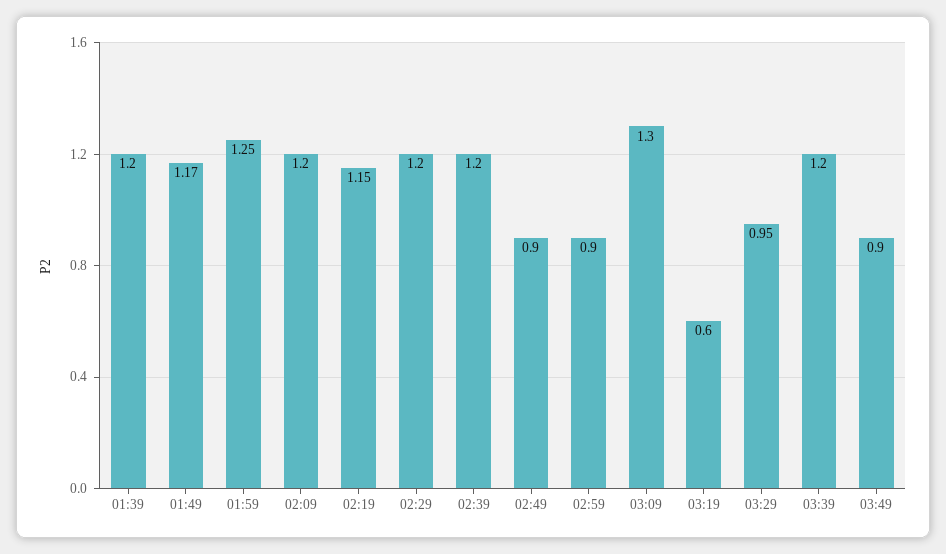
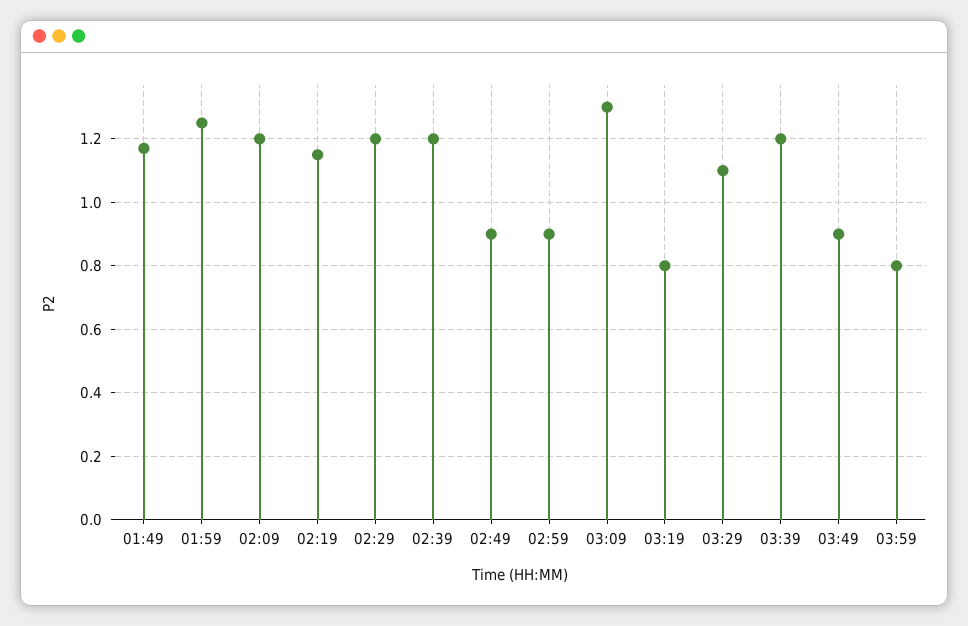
01:39: 1.2 -> none
03:19: 0.6 -> 0.8
03:29: 0.95 -> 1.1
03:59: none -> 0.8

